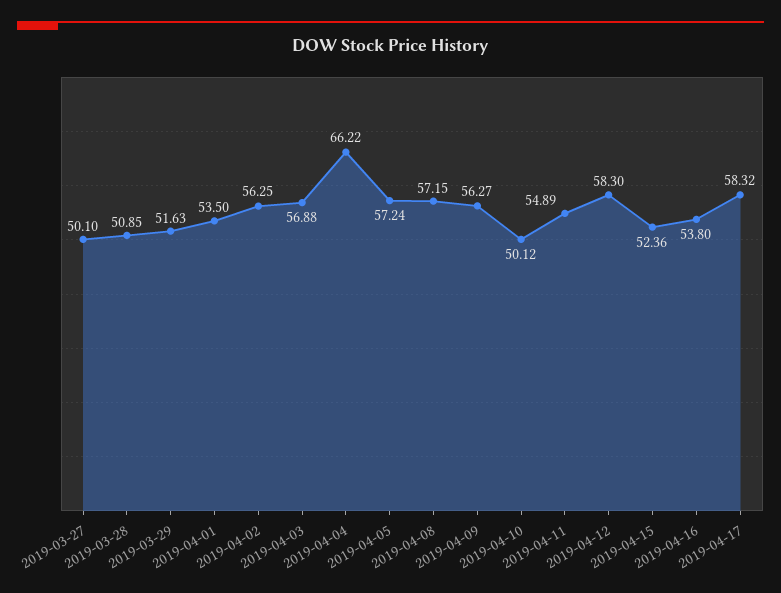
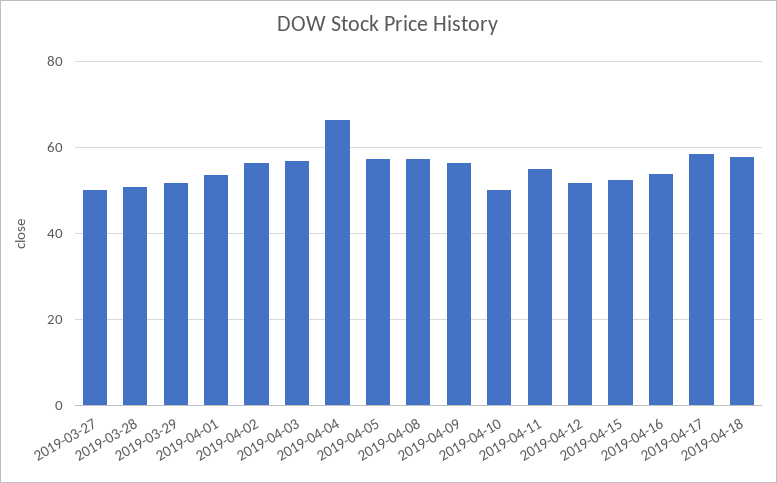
2019-04-12: 58.3 -> 52
2019-04-18: none -> 58

